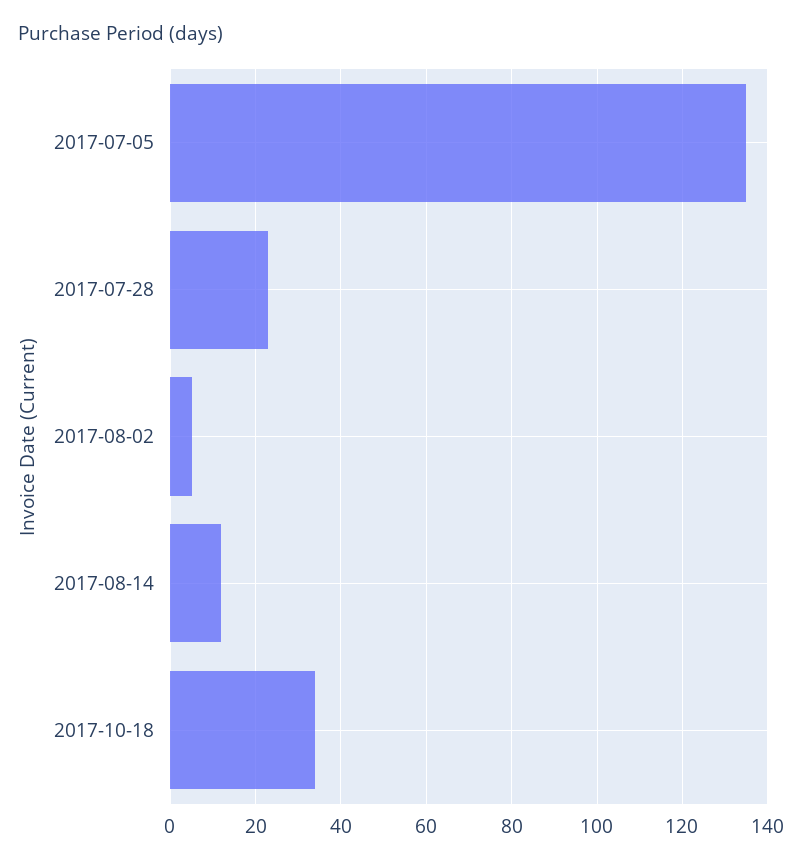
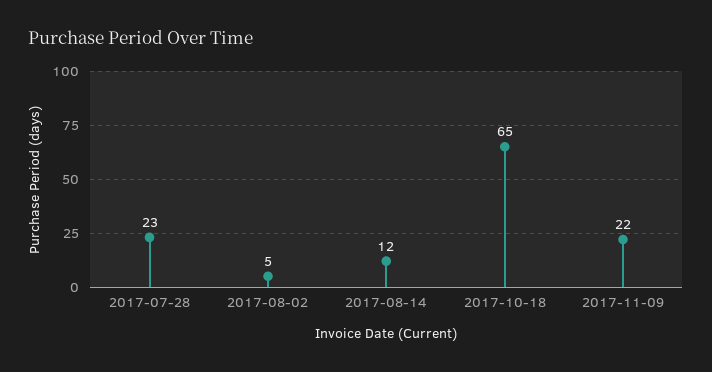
2017-07-05: 135 -> none
2017-10-18: 35 -> 65
2017-11-09: none -> 22

